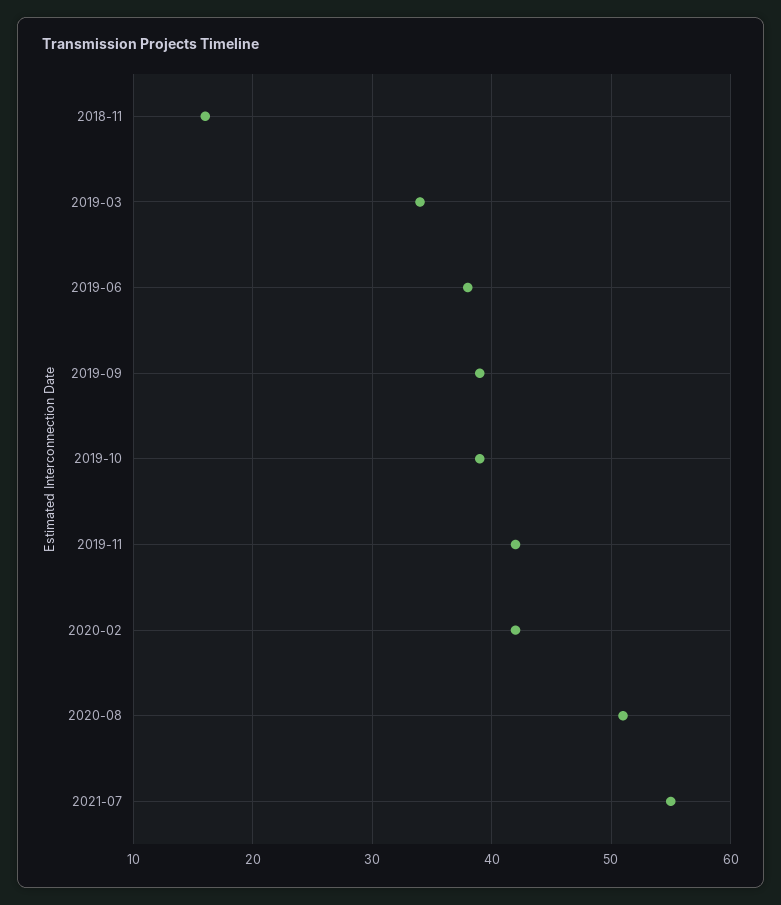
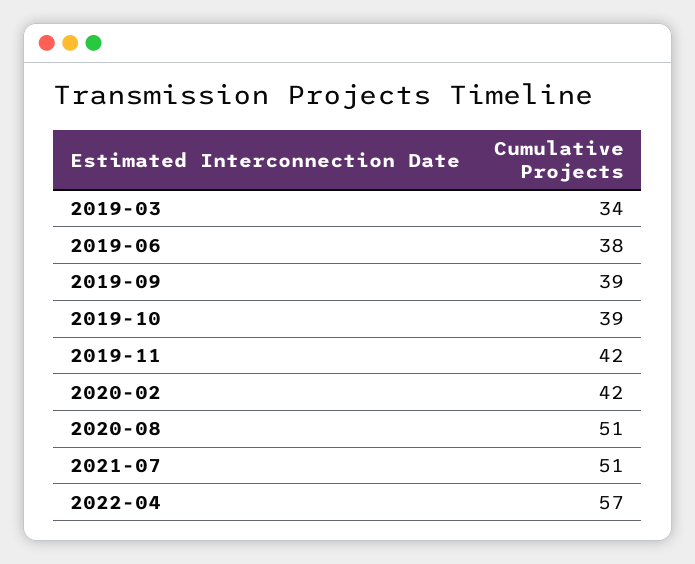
2018-11: 16 -> none
2021-07: 55 -> 51
2022-04: none -> 57

